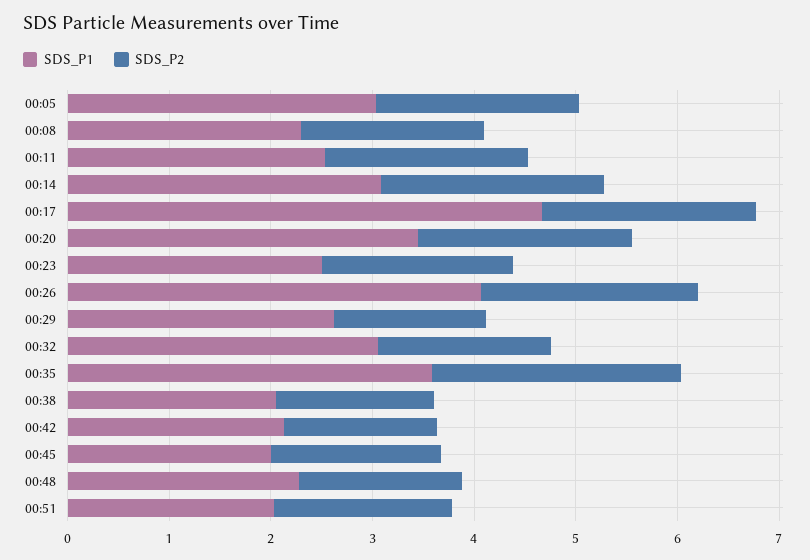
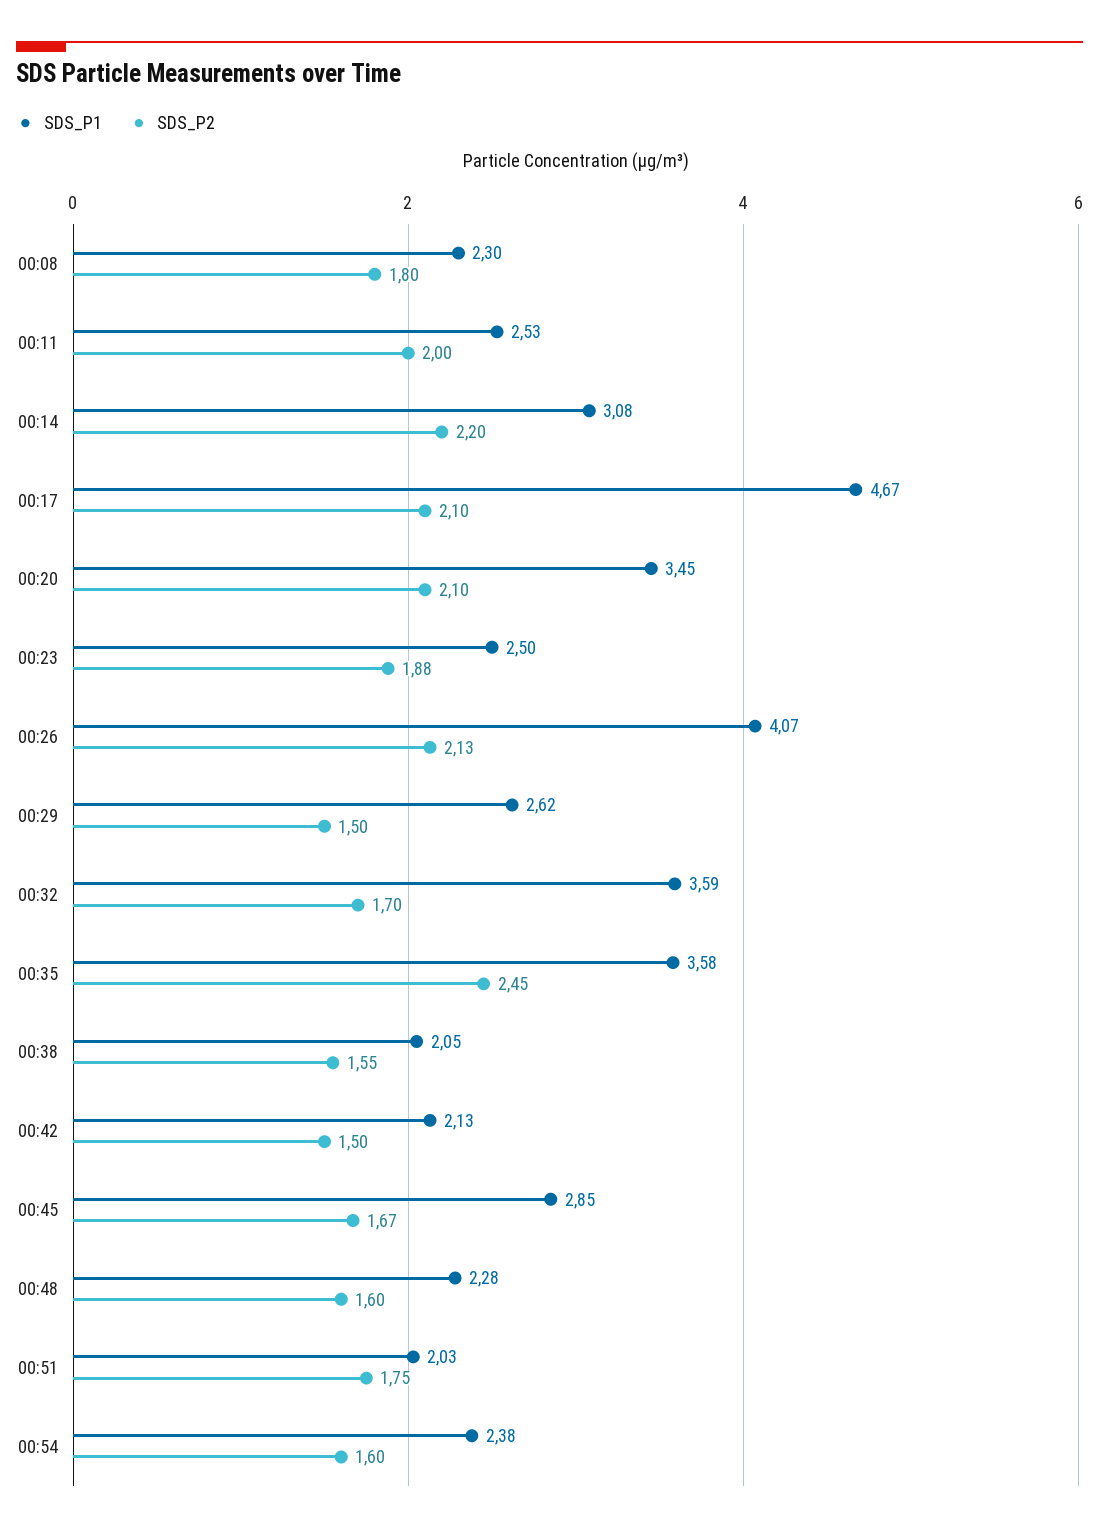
SDS_P1, 00:05: 3 -> none
SDS_P2, 00:05: 2 -> none
SDS_P1, 00:32: 3 -> 3.59
SDS_P1, 00:45: 2 -> 2.85
SDS_P1, 00:54: none -> 2.38
SDS_P2, 00:54: none -> 1.6

